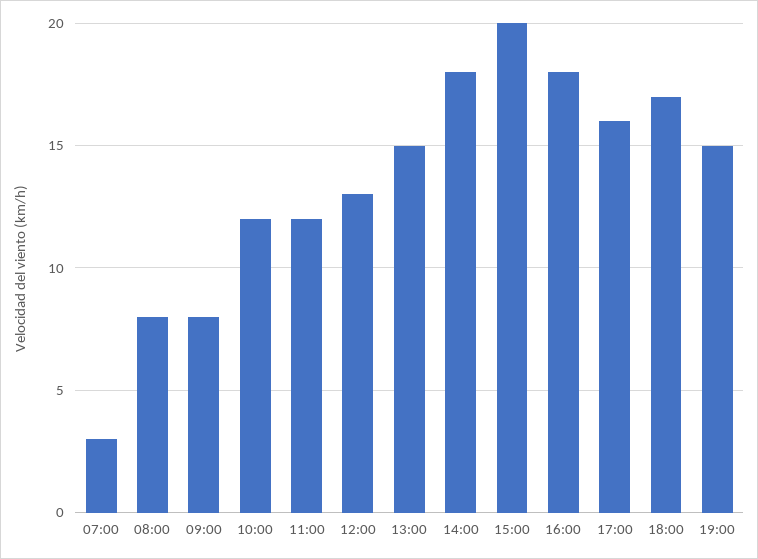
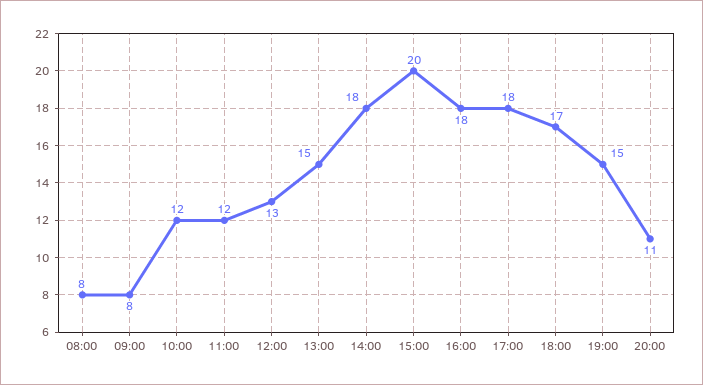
07:00: 3 -> none
17:00: 16 -> 18
20:00: none -> 11

